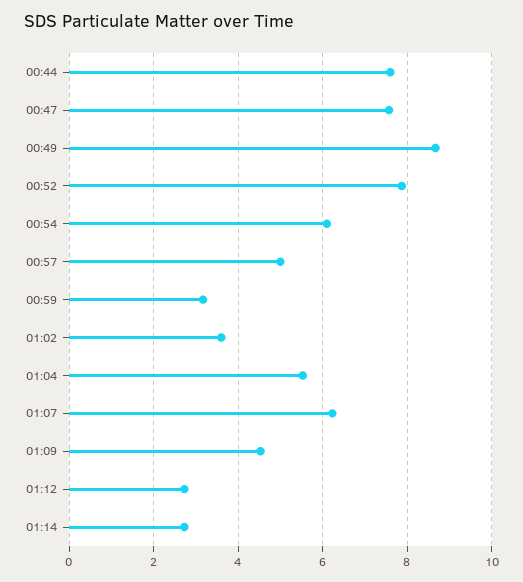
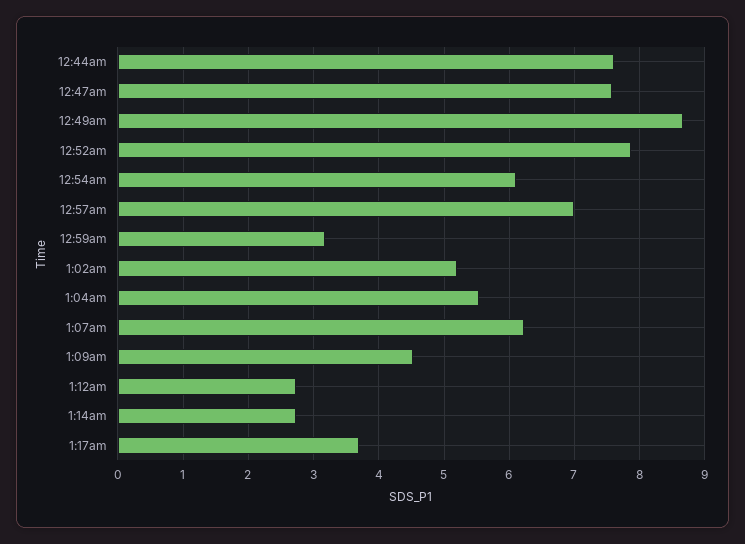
00:57: 5 -> 7
01:02: 3.6 -> 5.2
1:17am: none -> 3.7

